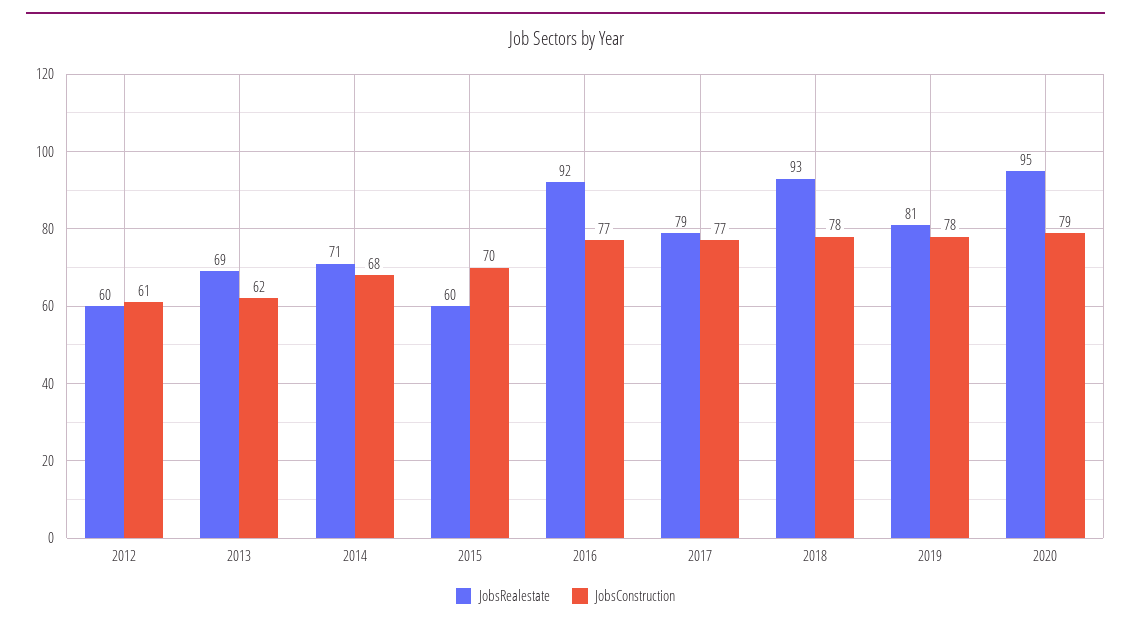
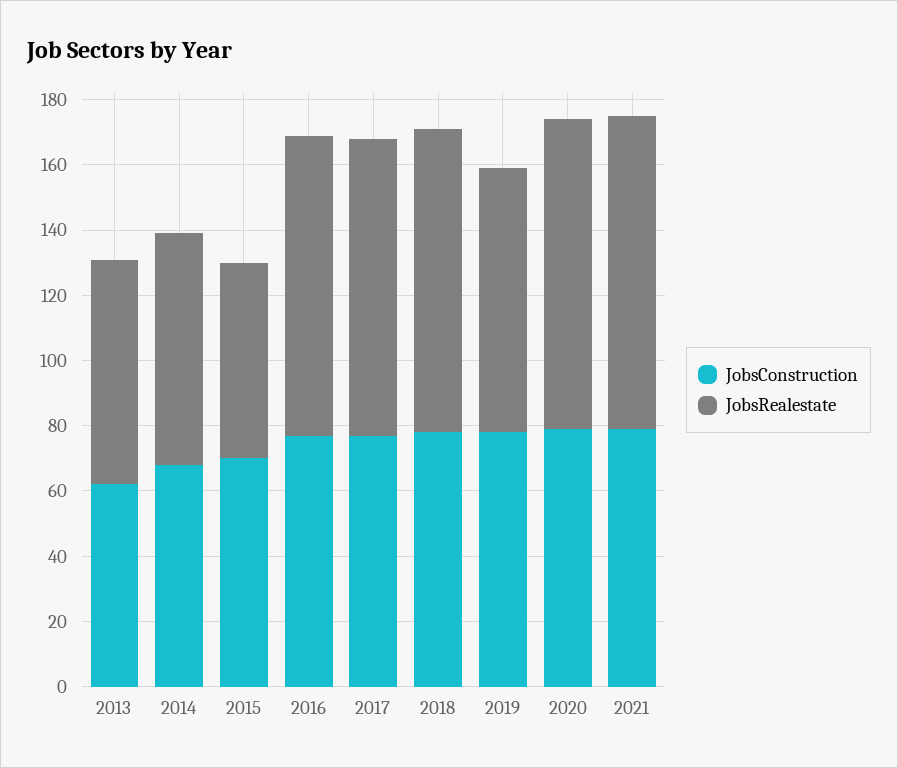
JobsRealestate, 2012: 60 -> none
JobsConstruction, 2012: 61 -> none
JobsRealestate, 2017: 79 -> 90
JobsConstruction, 2021: none -> 80
JobsRealestate, 2021: none -> 95

